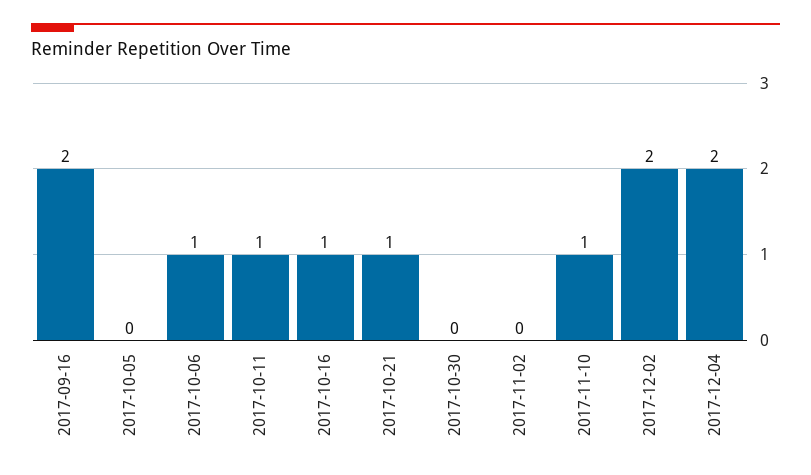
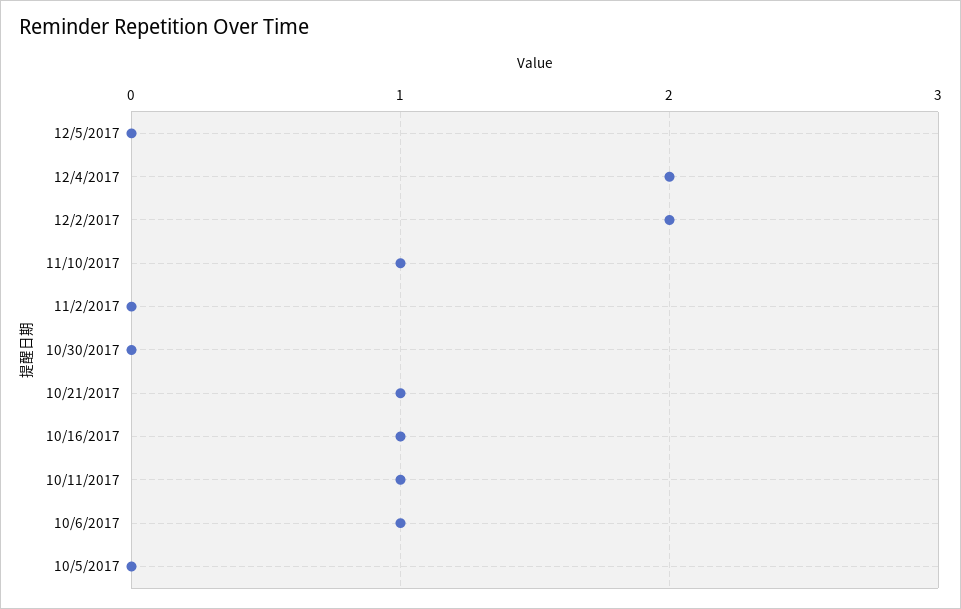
2017-09-16: 2 -> none
12/5/2017: none -> 0

